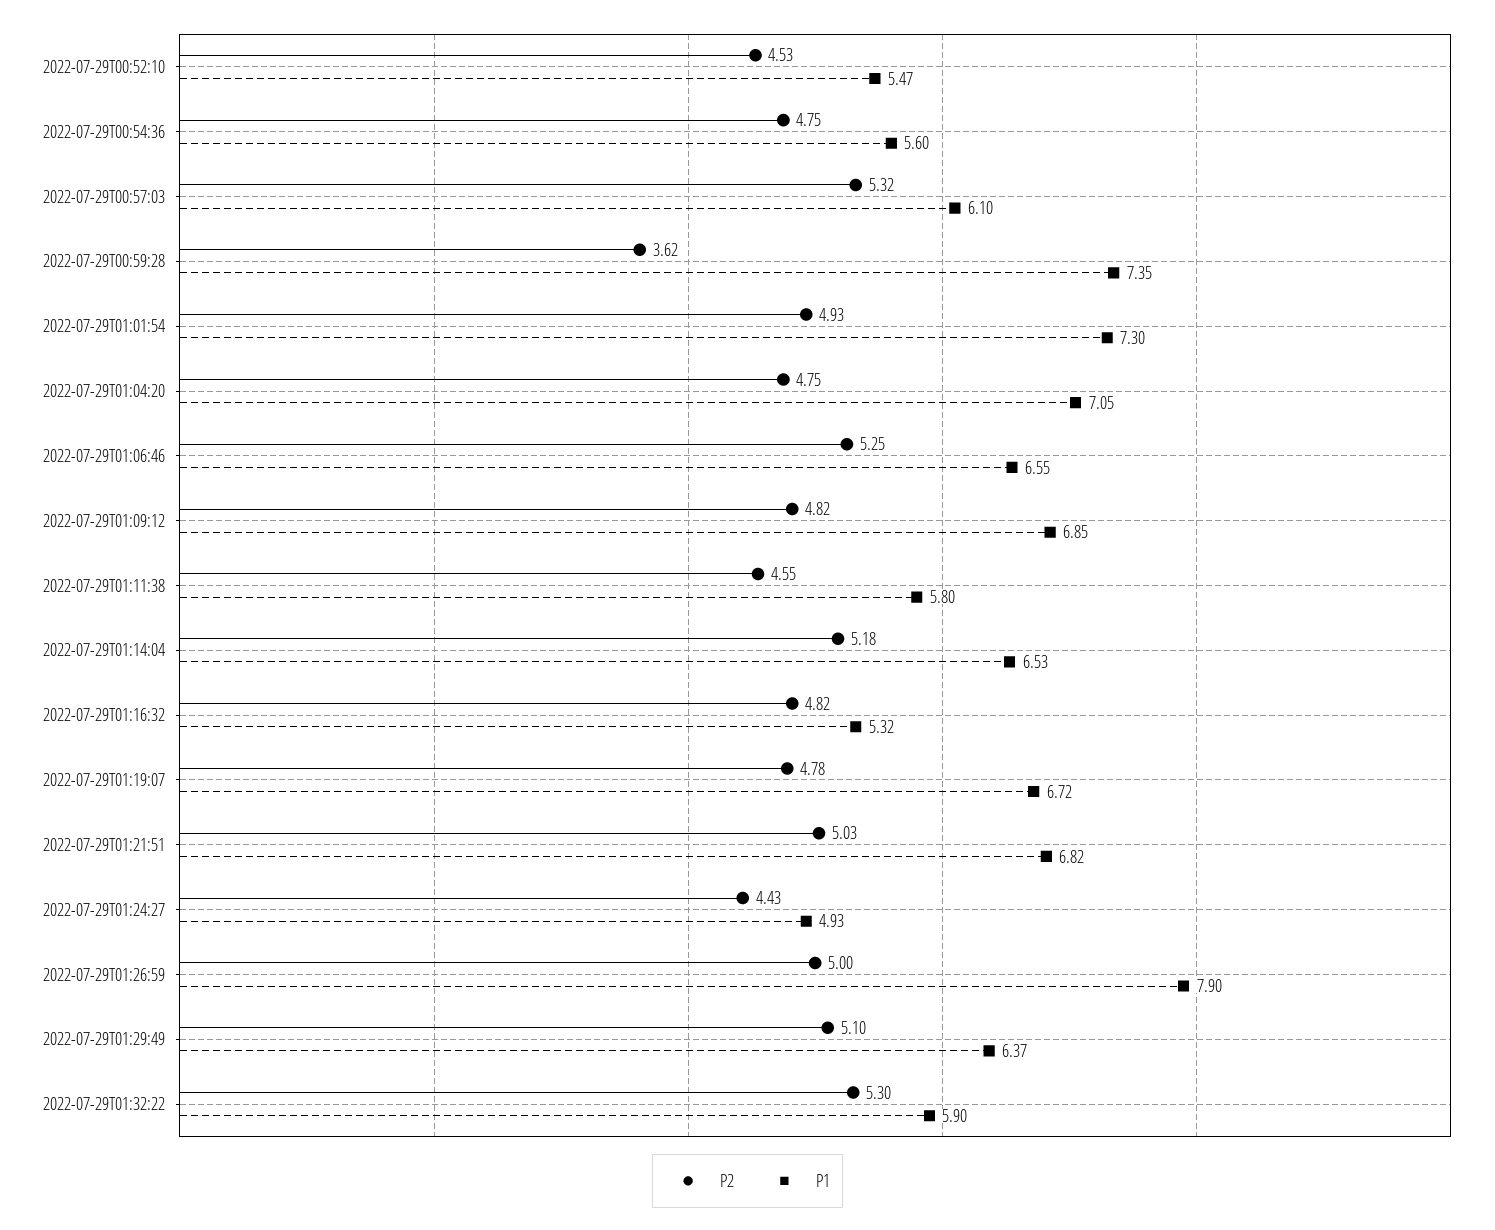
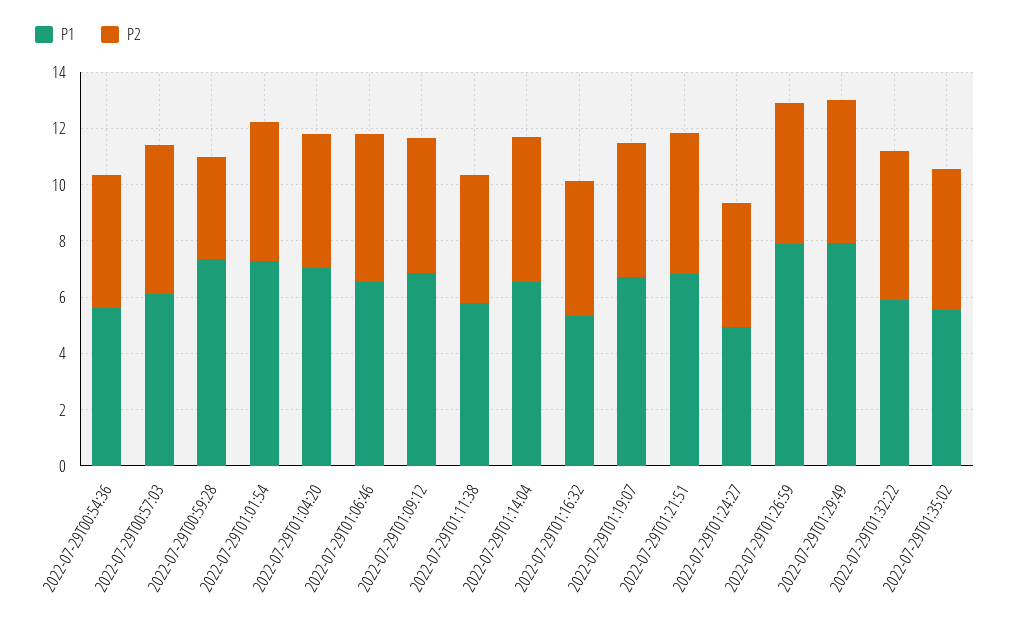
P2, 2022-07-29T00:52:10: 4.53 -> none
P1, 2022-07-29T00:52:10: 5.47 -> none
P1, 2022-07-29T01:29:49: 6.37 -> 8
P1, 2022-07-29T01:35:02: none -> 5.5
P2, 2022-07-29T01:35:02: none -> 5

